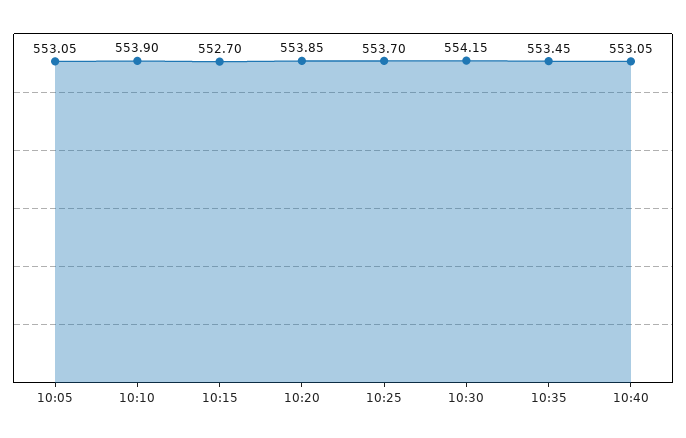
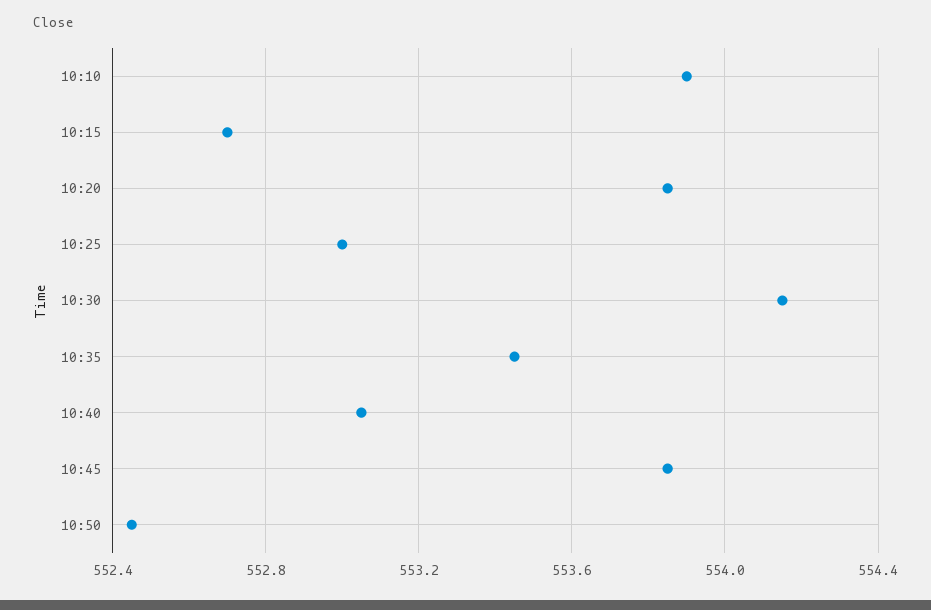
10:05: 553.05 -> none
10:25: 553.7 -> 553
10:45: none -> 553.85
10:50: none -> 552.45

